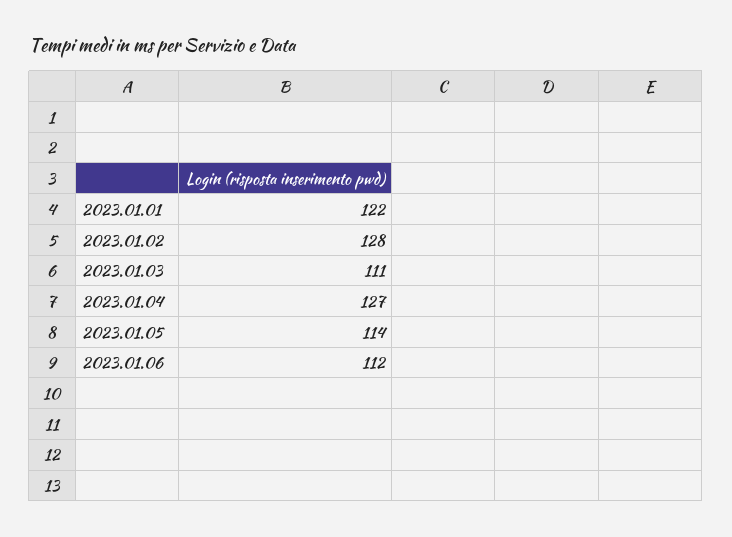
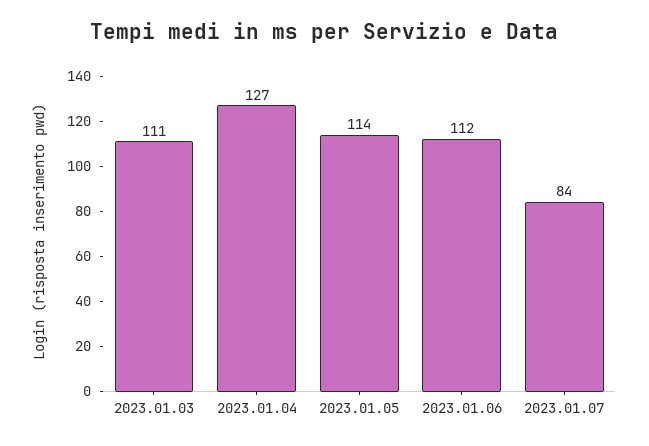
2023.01.01: 122 -> none
2023.01.02: 128 -> none
2023.01.07: none -> 84

